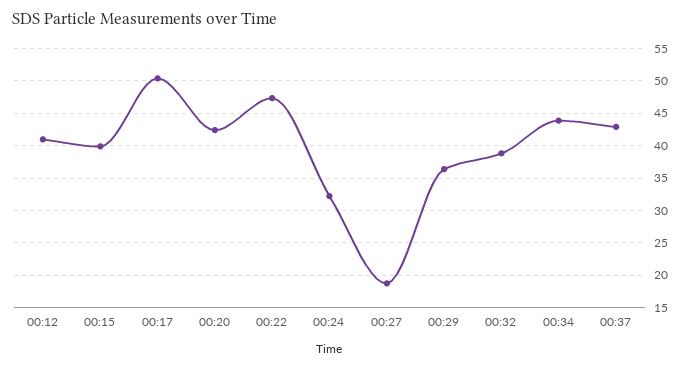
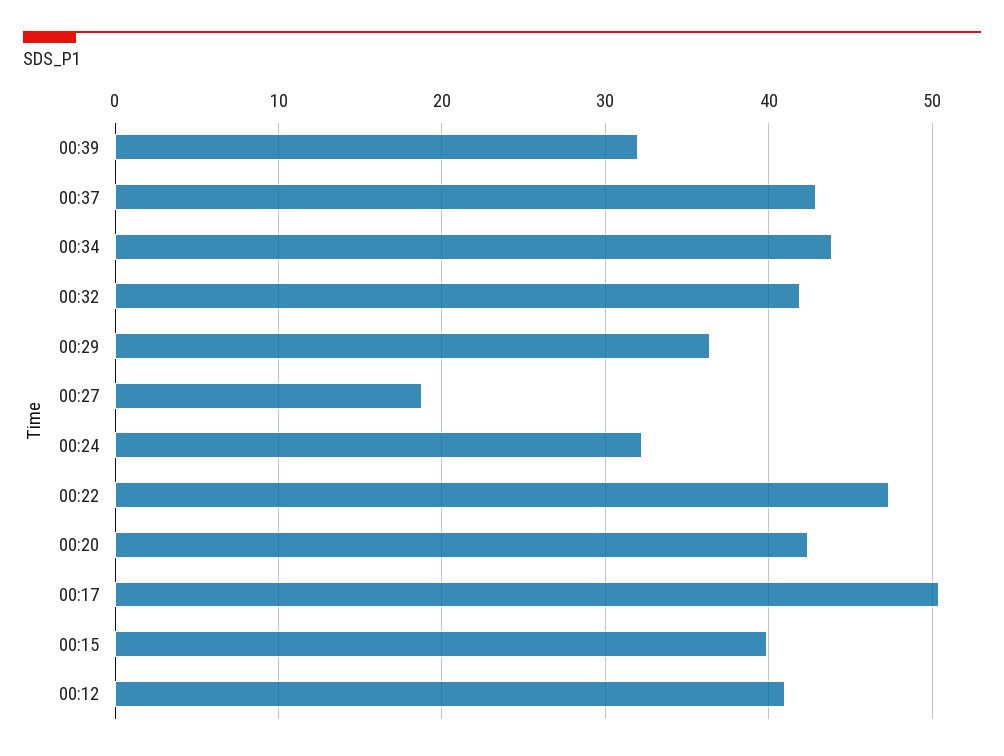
00:32: 39 -> 42
00:39: none -> 32

